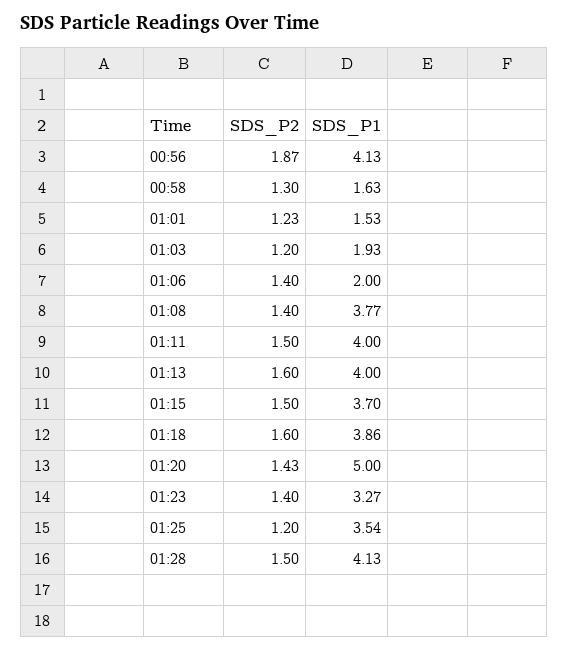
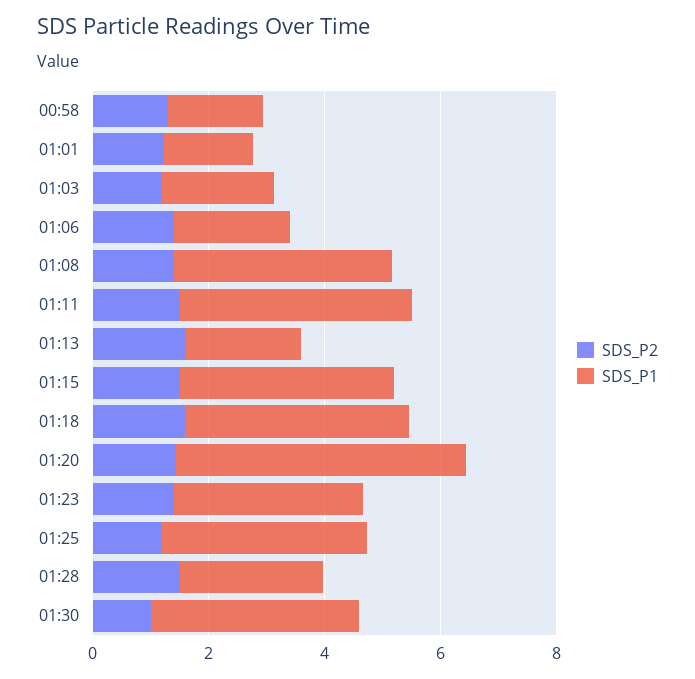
SDS_P2, 00:56: 1.87 -> none
SDS_P1, 00:56: 4.13 -> none
SDS_P1, 01:13: 4 -> 2
SDS_P1, 01:28: 4.13 -> 2.5
SDS_P2, 01:30: none -> 1
SDS_P1, 01:30: none -> 3.5

